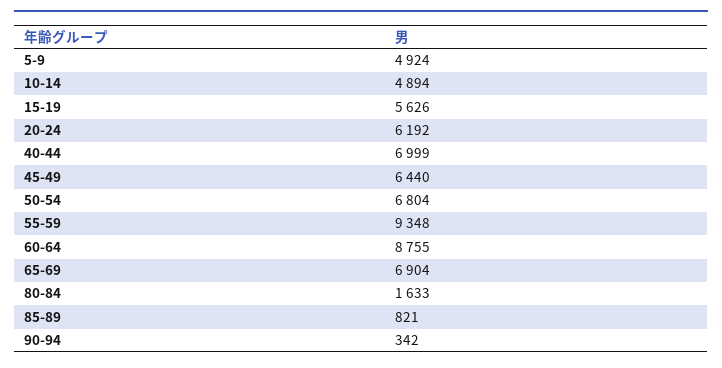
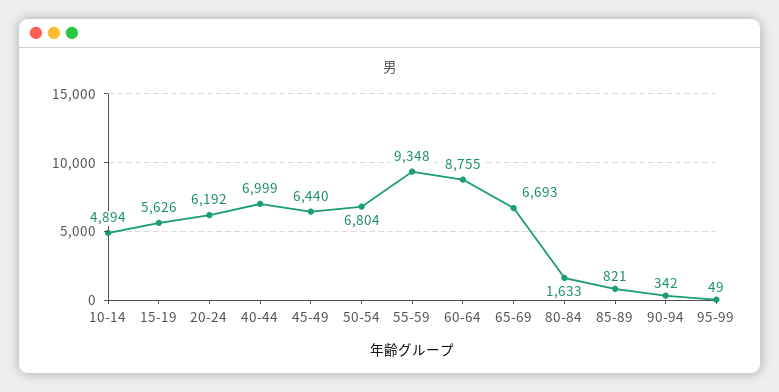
5-9: 4924 -> none
65-69: 6904 -> 6693
95-99: none -> 49

